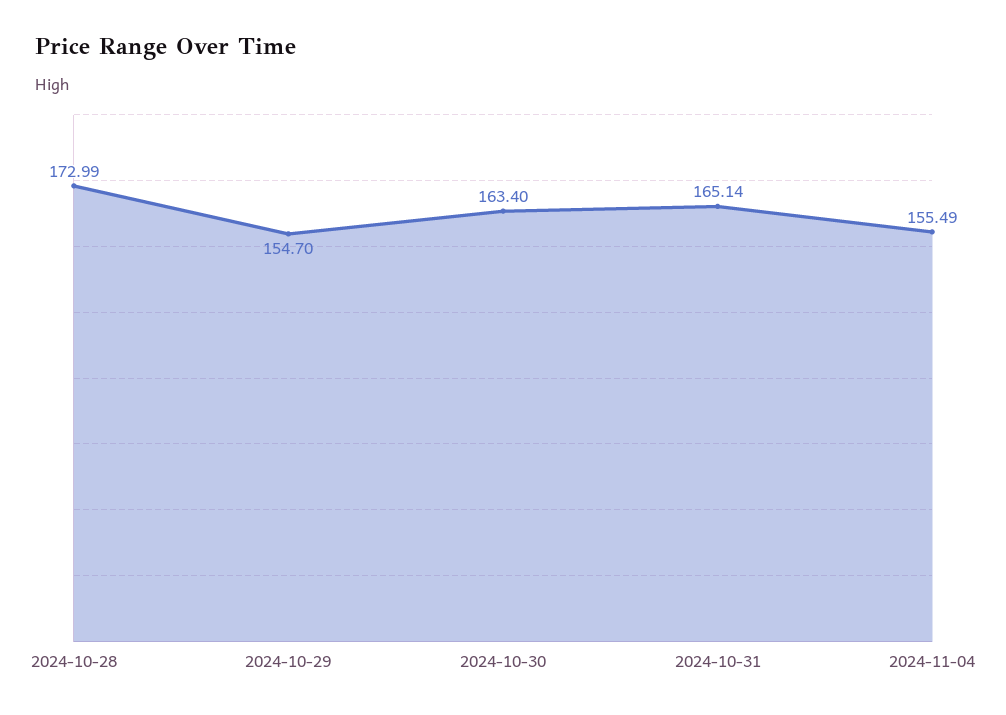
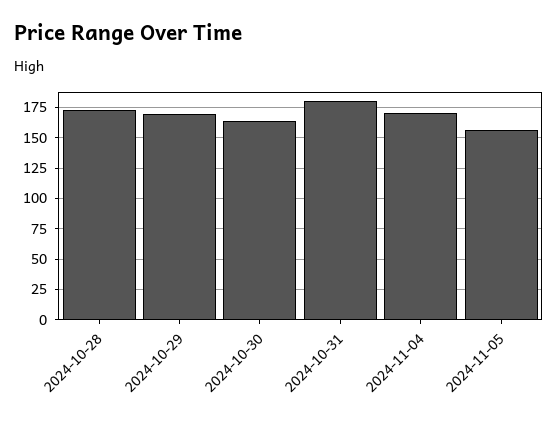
2024-10-29: 154.7 -> 170
2024-10-31: 165.14 -> 180
2024-11-04: 155.49 -> 170
2024-11-05: none -> 155

